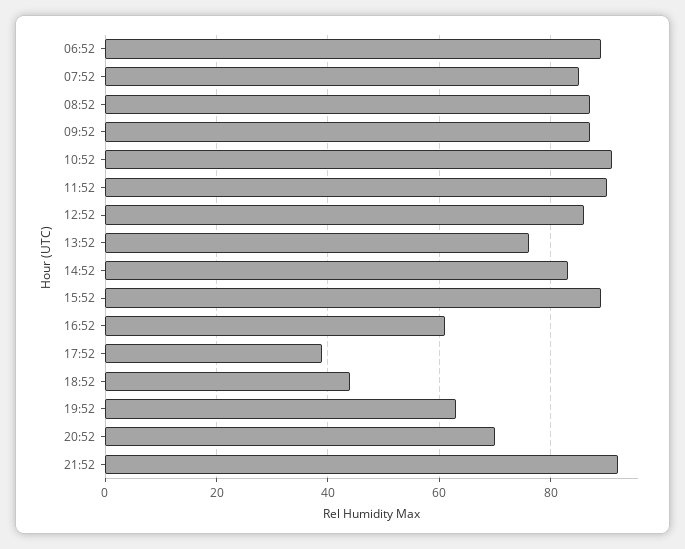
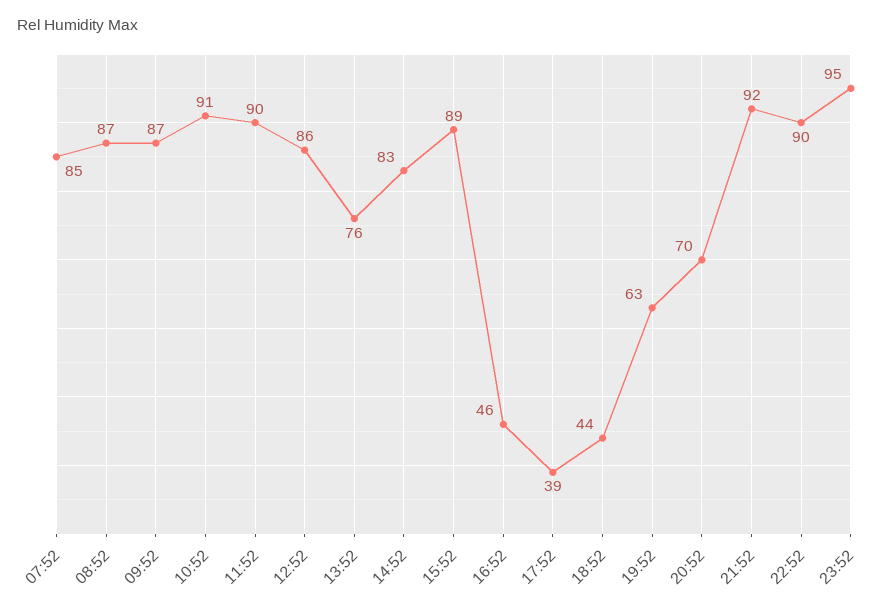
06:52: 90 -> none
16:52: 60 -> 46
22:52: none -> 90
23:52: none -> 95

